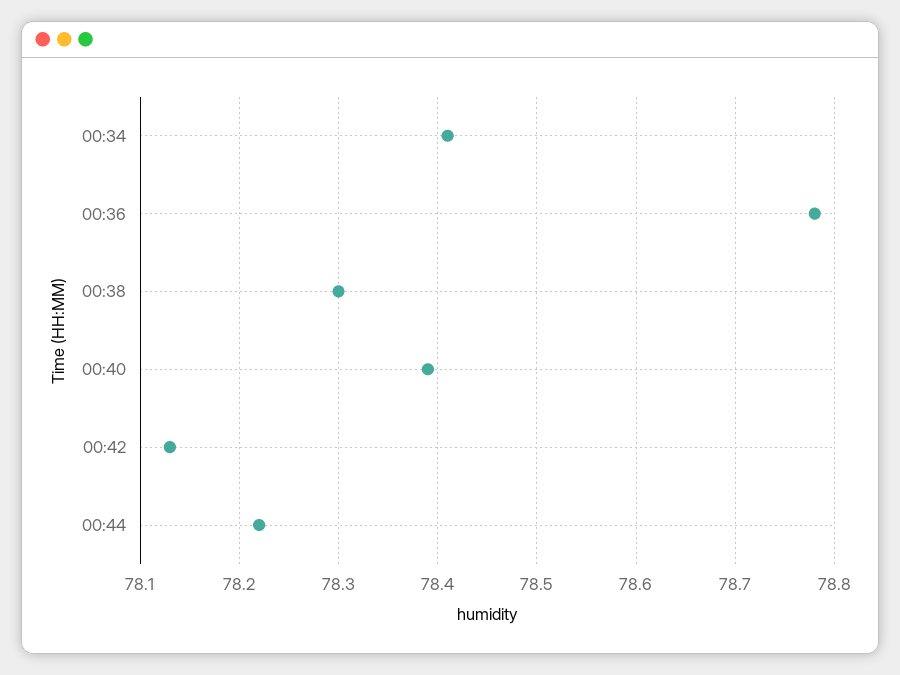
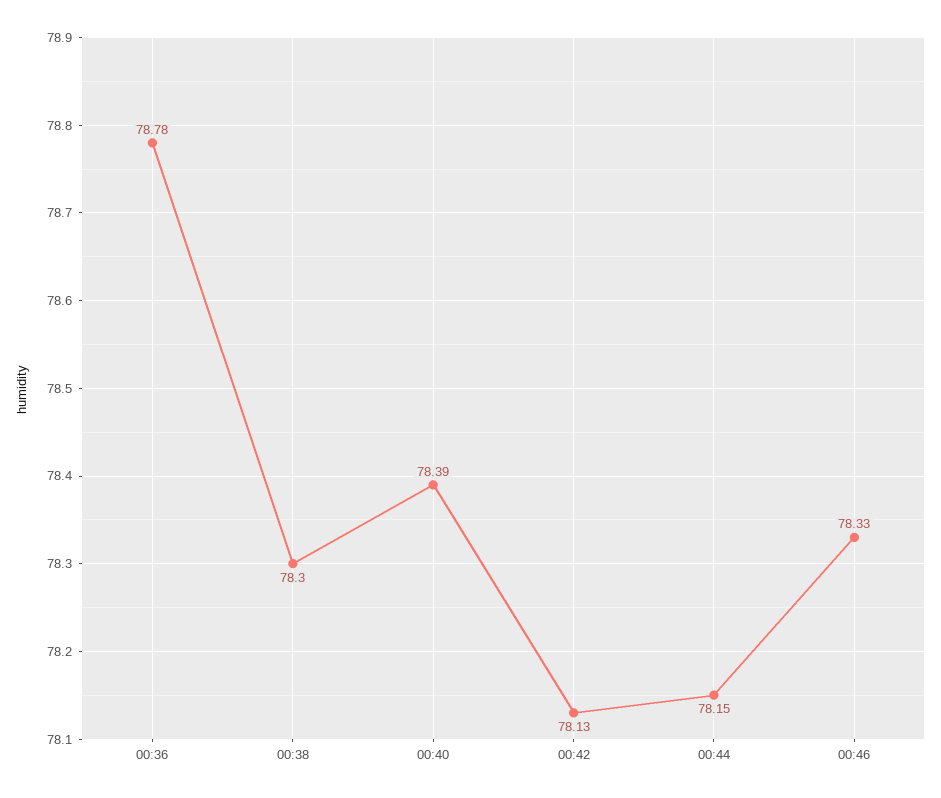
00:34: 78.41 -> none
00:44: 78.22 -> 78.15
00:46: none -> 78.33

